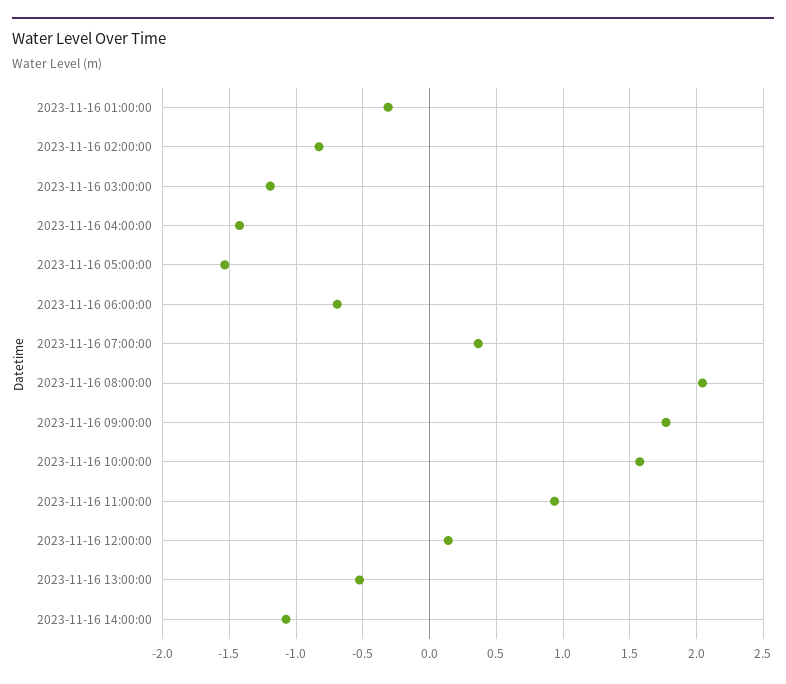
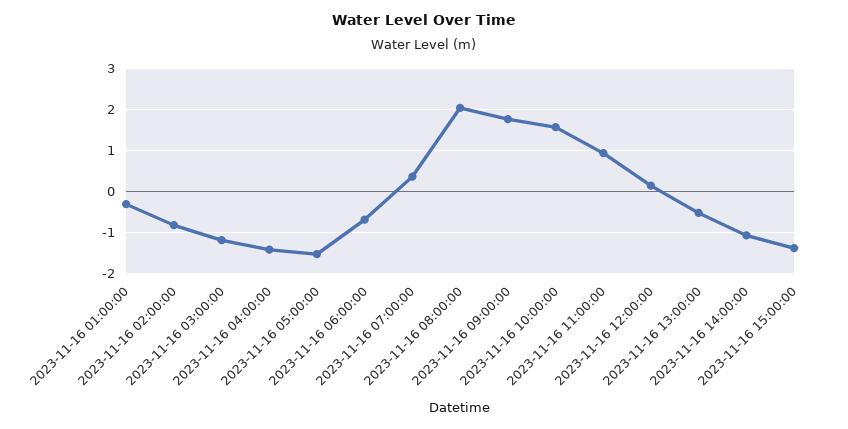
2023-11-16 15:00:00: none -> -1.4

